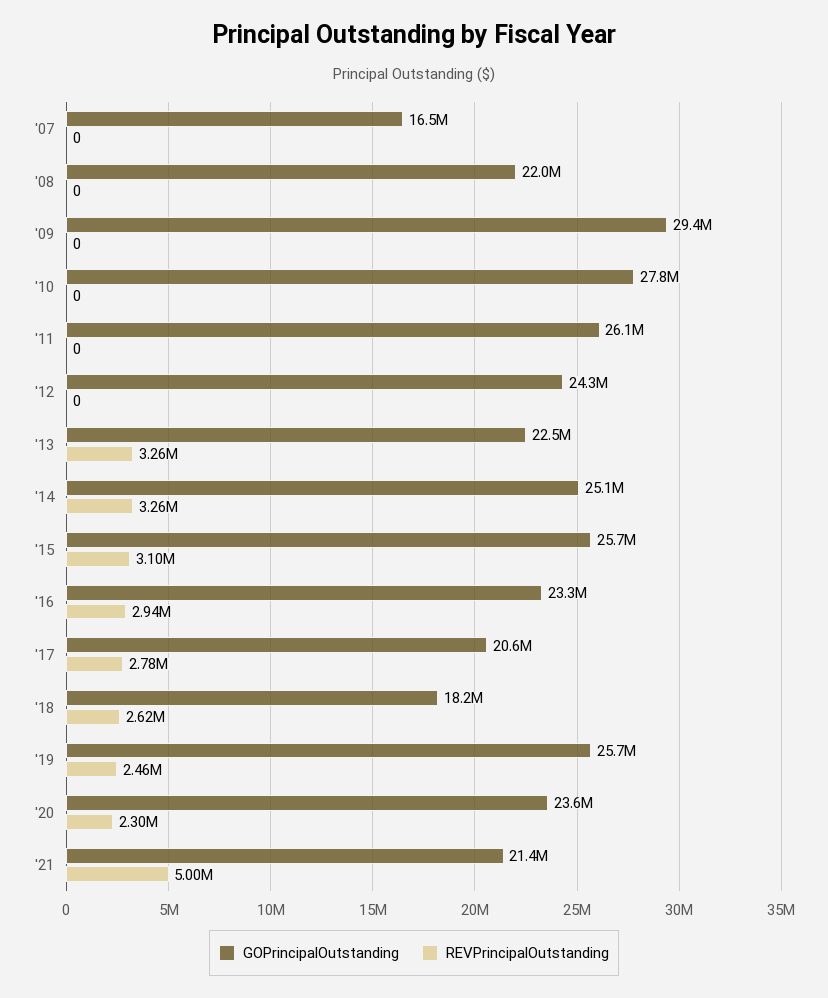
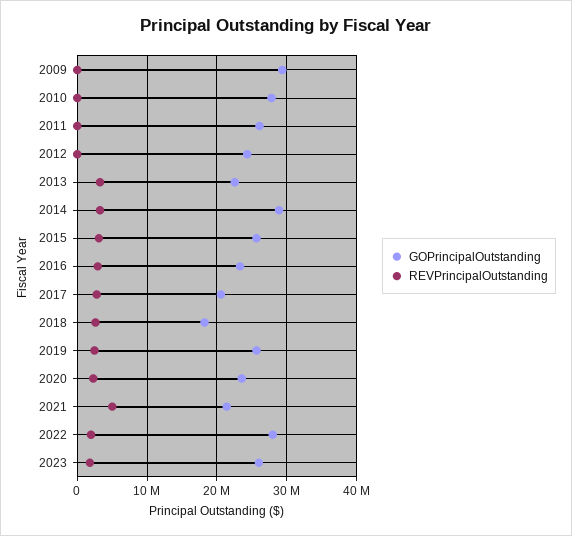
GOPrincipalOutstanding, '07: 16500000 -> none
REVPrincipalOutstanding, '07: 0 -> none
GOPrincipalOutstanding, '08: 22000000 -> none
REVPrincipalOutstanding, '08: 0 -> none
GOPrincipalOutstanding, '14: 25100000 -> 29000000
GOPrincipalOutstanding, 2022: none -> 28000000
REVPrincipalOutstanding, 2022: none -> 2000000
GOPrincipalOutstanding, 2023: none -> 26000000
REVPrincipalOutstanding, 2023: none -> 2000000

